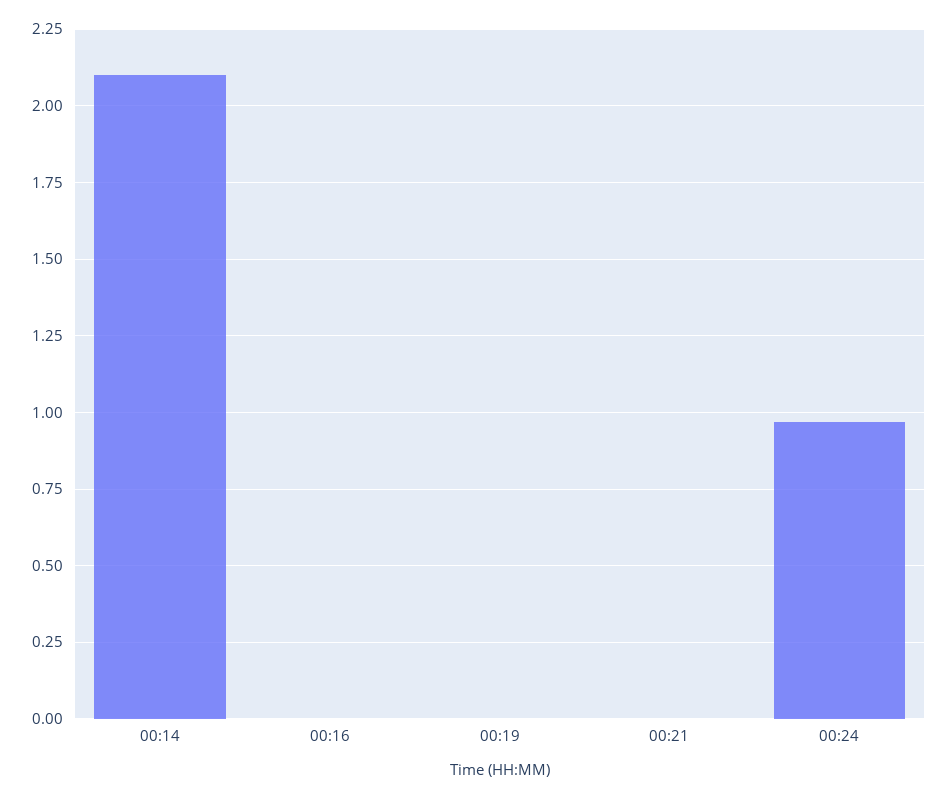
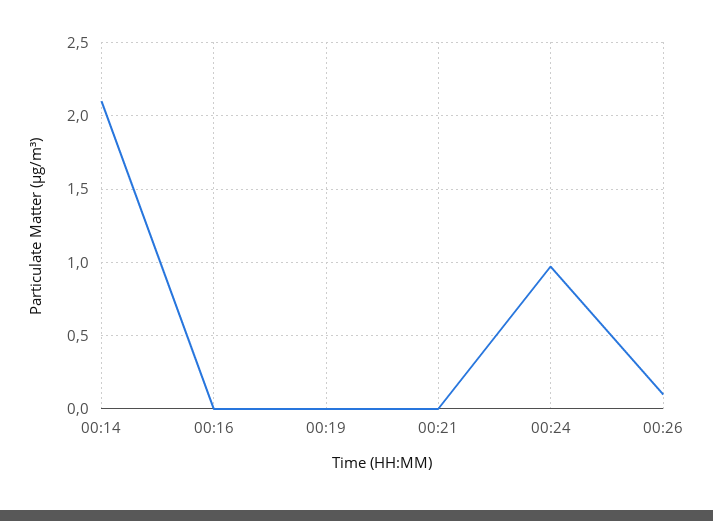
00:26: none -> 0.1

